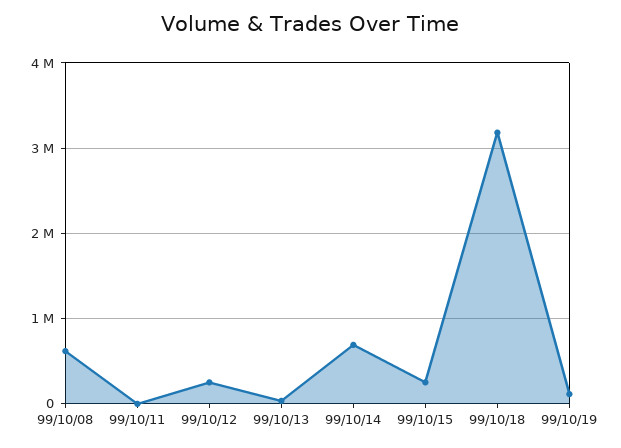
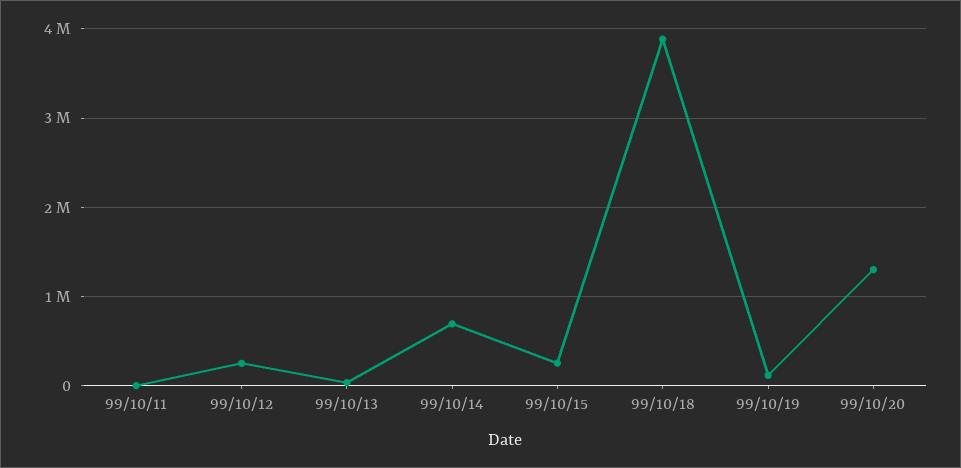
99/10/08: 600000 -> none
99/10/18: 3200000 -> 3900000
99/10/20: none -> 1300000

